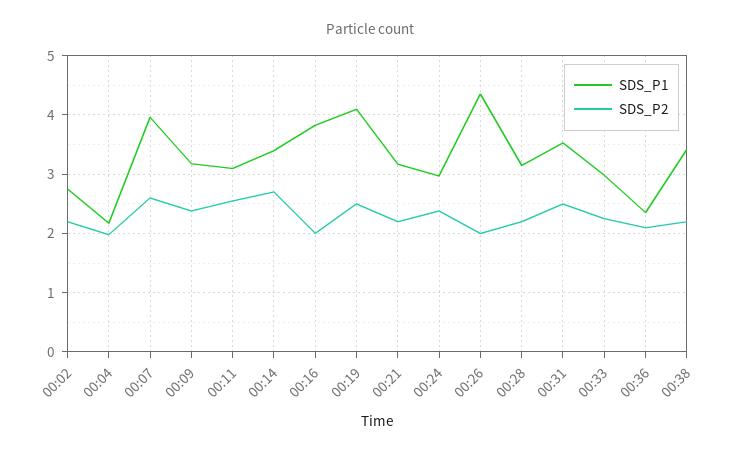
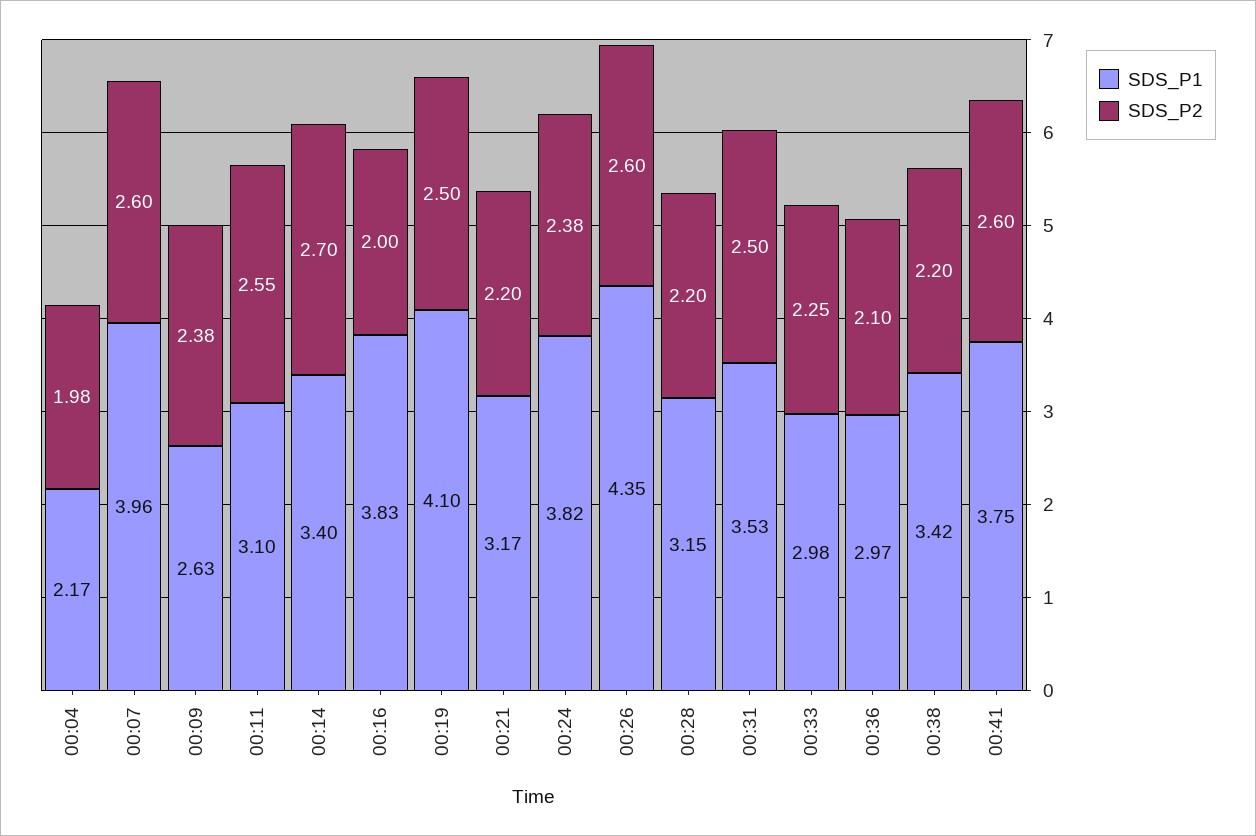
SDS_P1, 00:02: 2.8 -> none
SDS_P2, 00:02: 2.2 -> none
SDS_P1, 00:09: 3.2 -> 2.63
SDS_P1, 00:24: 3 -> 3.82
SDS_P2, 00:26: 2 -> 2.6
SDS_P1, 00:36: 2.4 -> 2.97
SDS_P1, 00:41: none -> 3.75
SDS_P2, 00:41: none -> 2.6

